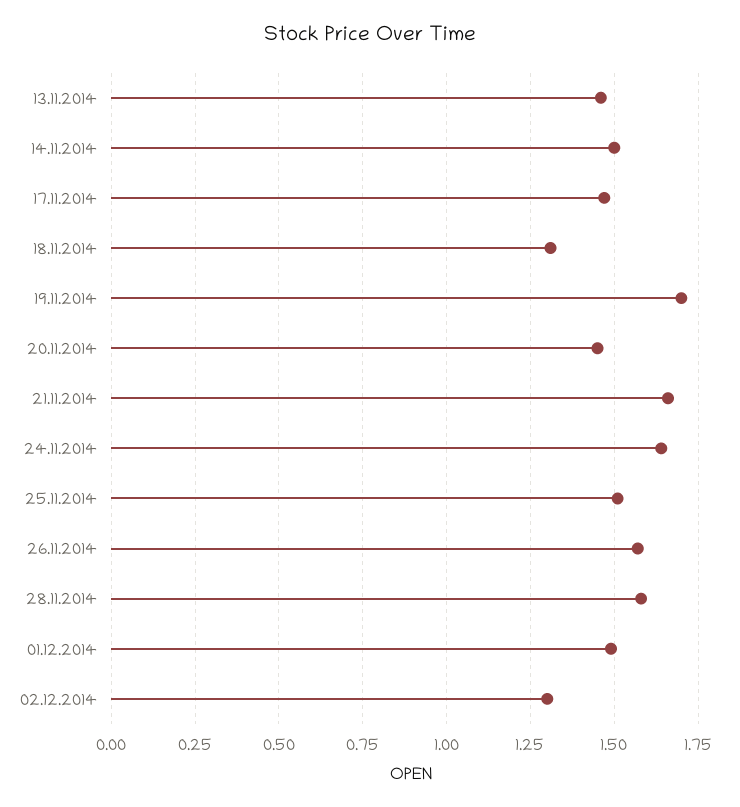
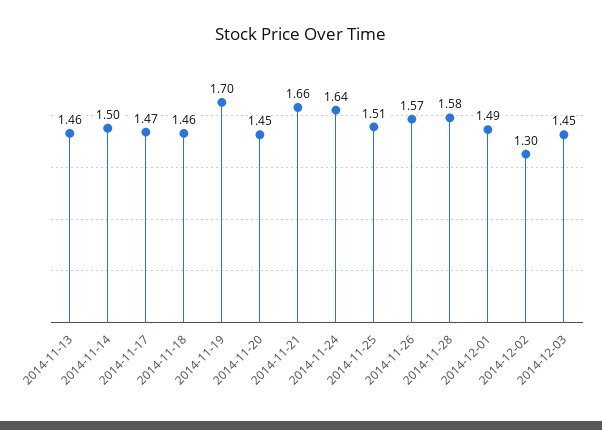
18.11.2014: 1.3 -> 1.46
2014-12-03: none -> 1.45

